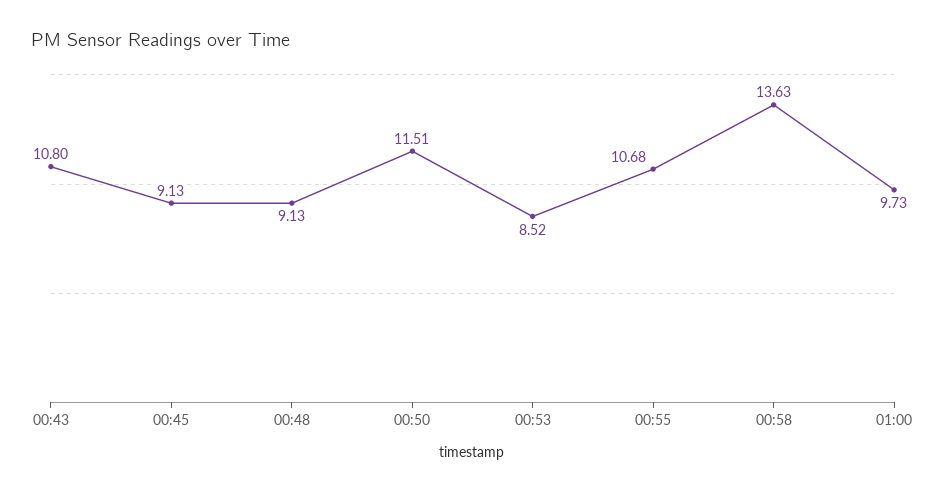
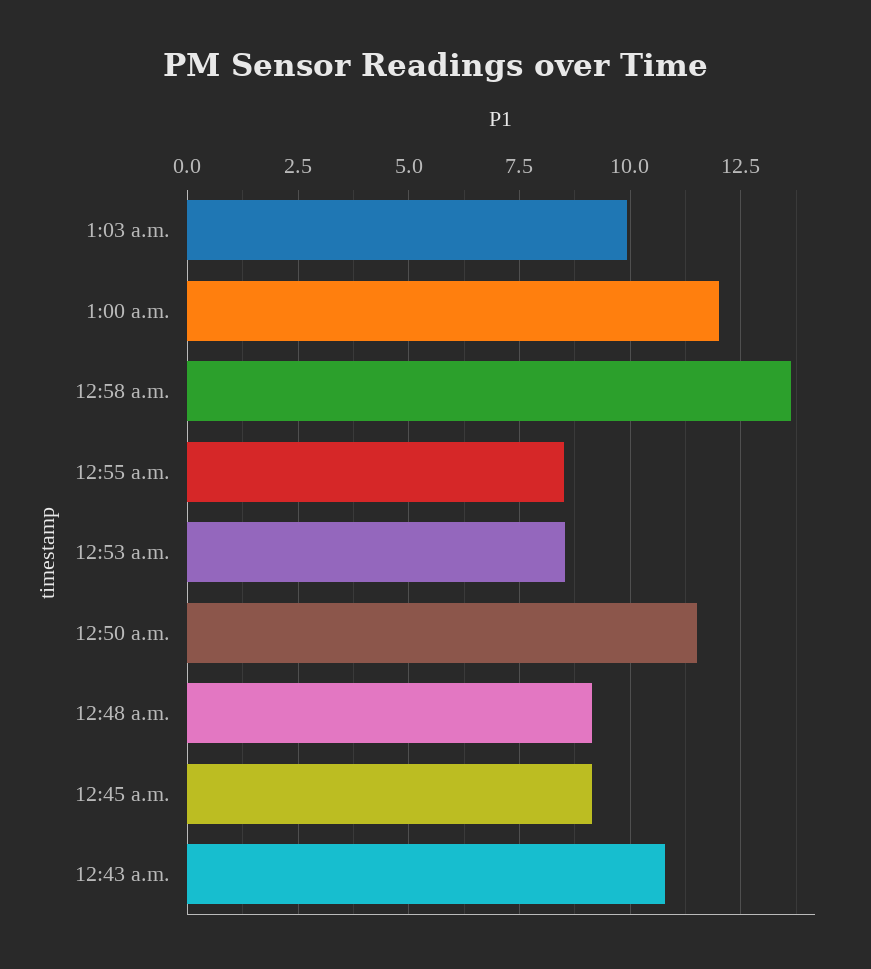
00:55: 10.68 -> 8.5
01:00: 9.73 -> 12
1:03 a.m.: none -> 10

